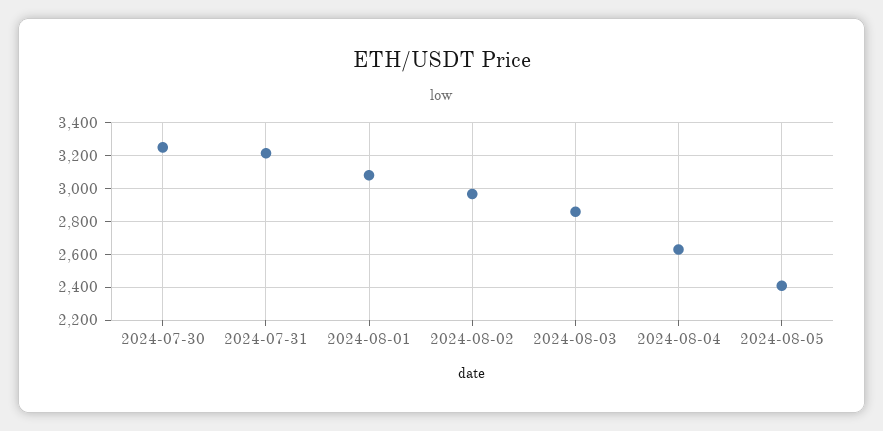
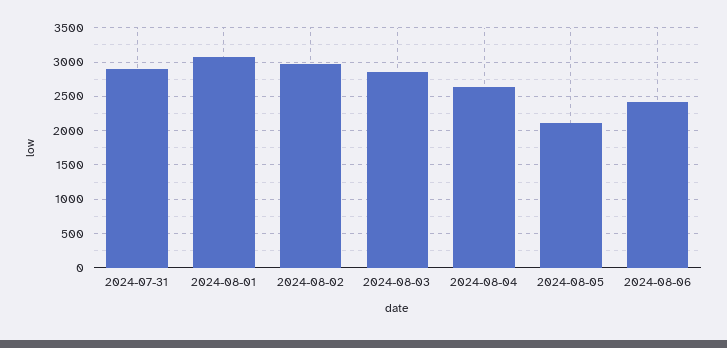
2024-07-30: 3250 -> none
2024-07-31: 3200 -> 2900
2024-08-05: 2400 -> 2100
2024-08-06: none -> 2400

